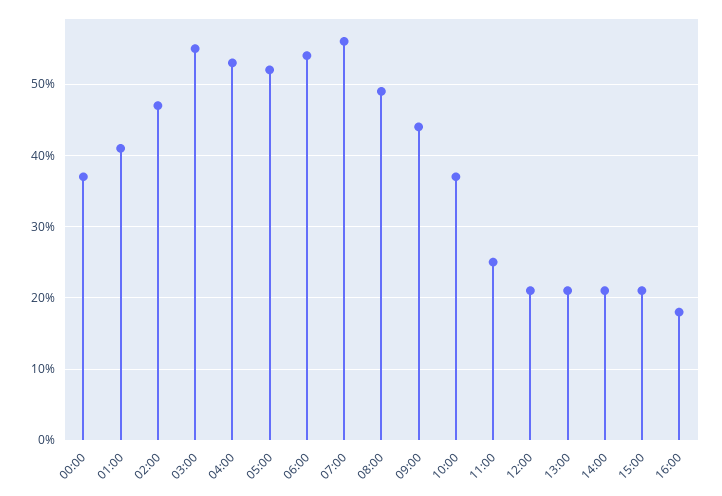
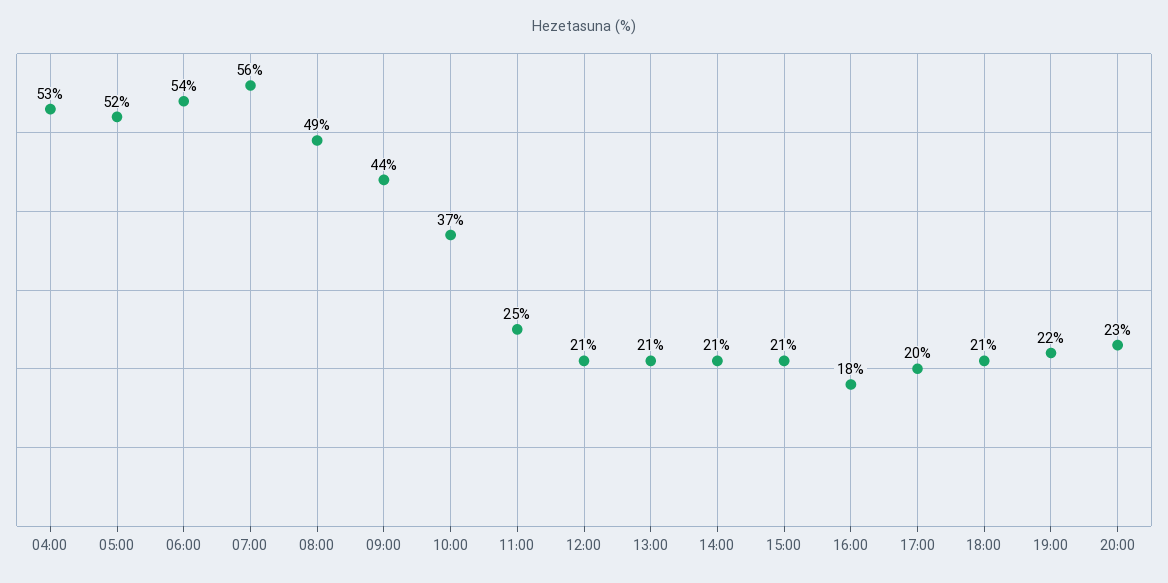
00:00: 37 -> none
01:00: 41 -> none
02:00: 47 -> none
03:00: 55 -> none
17:00: none -> 20
18:00: none -> 21
19:00: none -> 22
20:00: none -> 23

